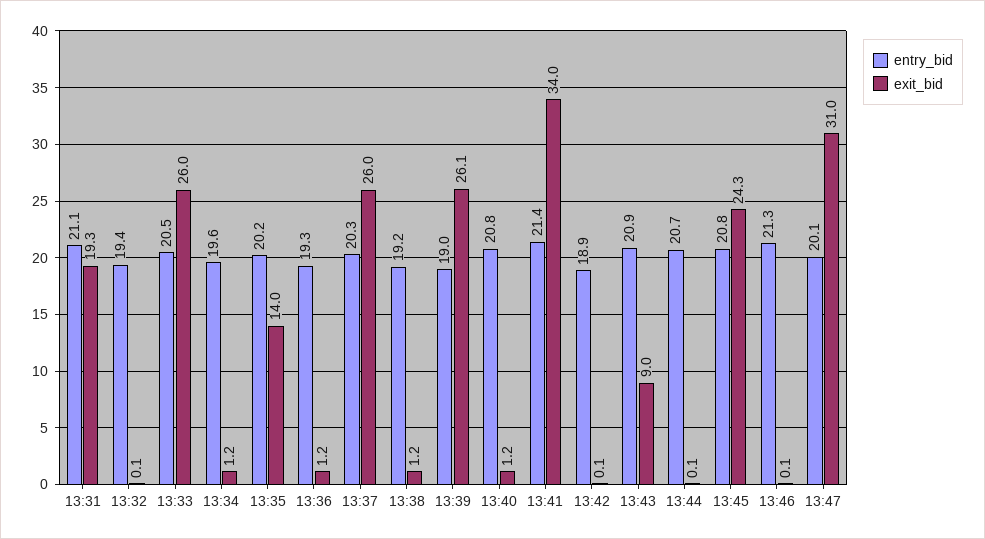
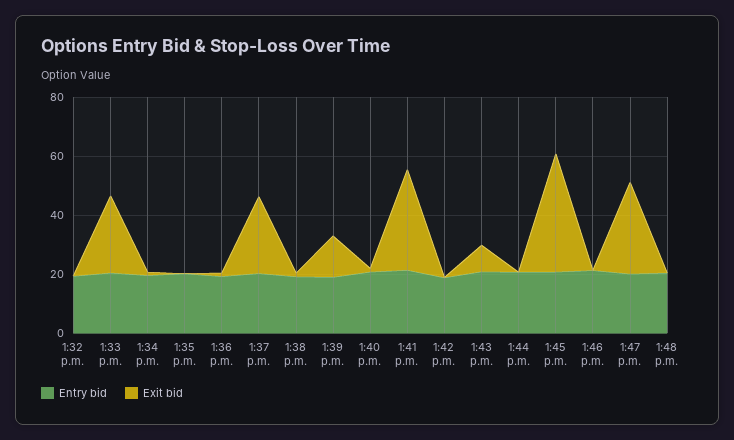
entry_bid, 13:31: 21.1 -> none
exit_bid, 13:31: 19.3 -> none
exit_bid, 13:35: 14 -> 0
exit_bid, 13:39: 26.1 -> 15
exit_bid, 13:45: 24.3 -> 40
entry_bid, 1:48 p.m.: none -> 20
exit_bid, 1:48 p.m.: none -> 0

